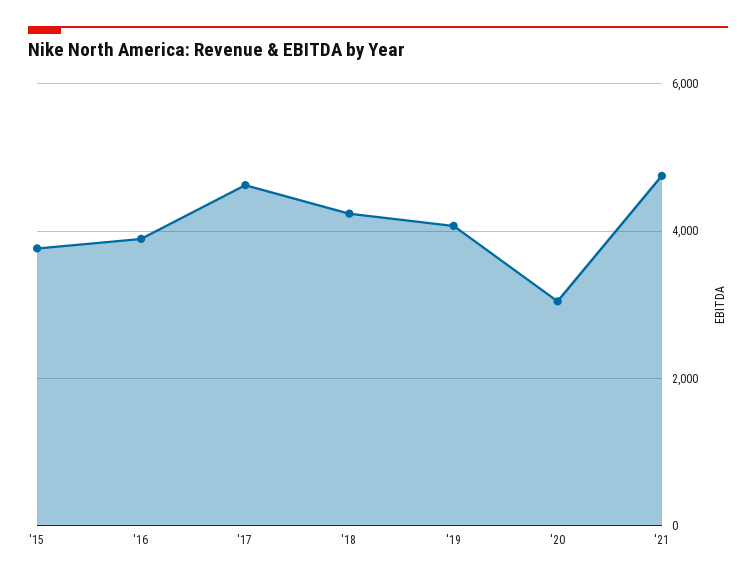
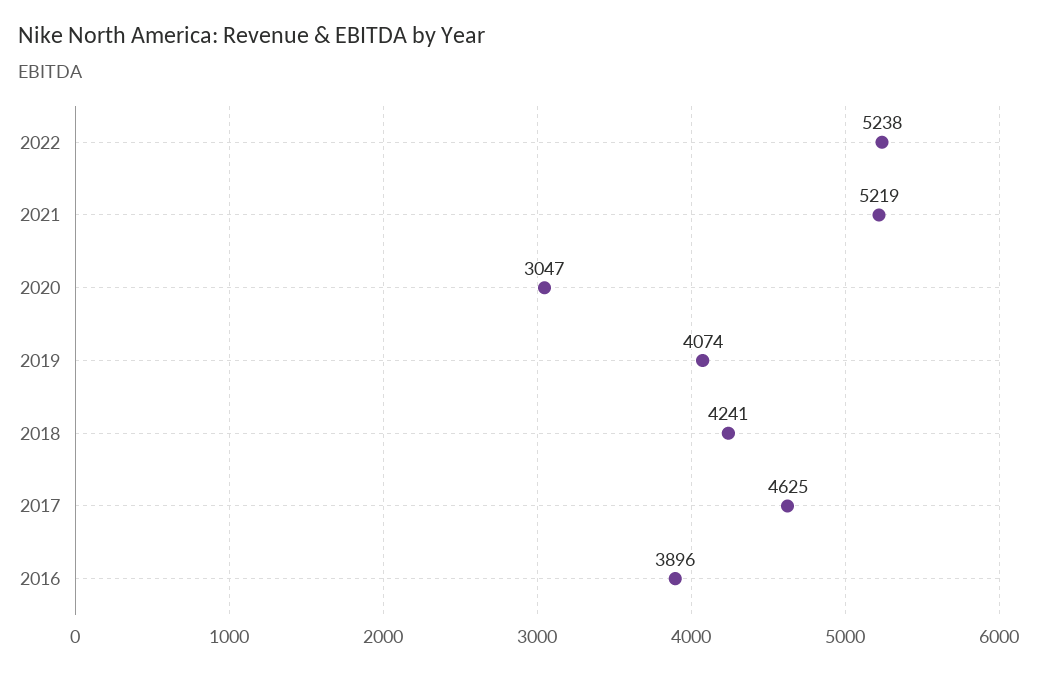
'15: 3800 -> none
'21: 4800 -> 5219
2022: none -> 5238

